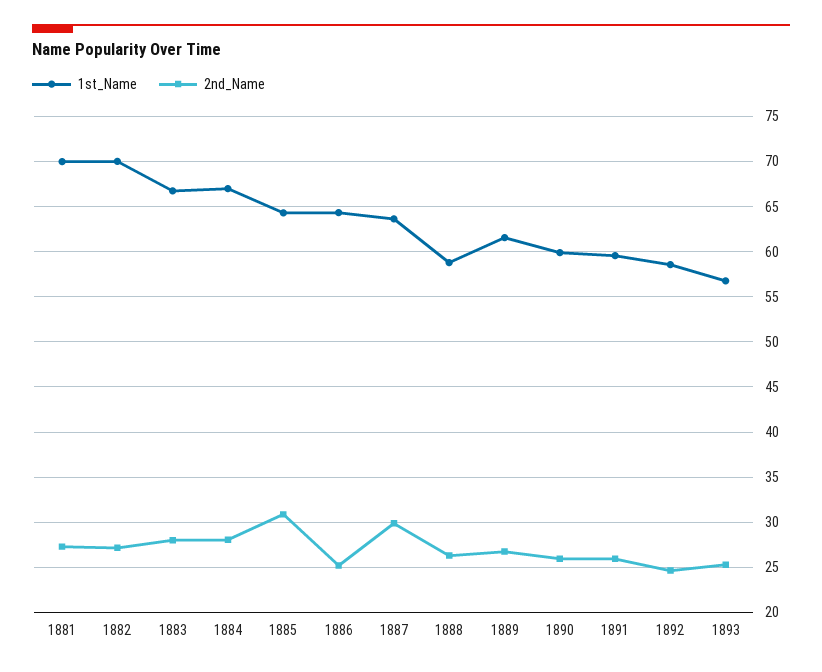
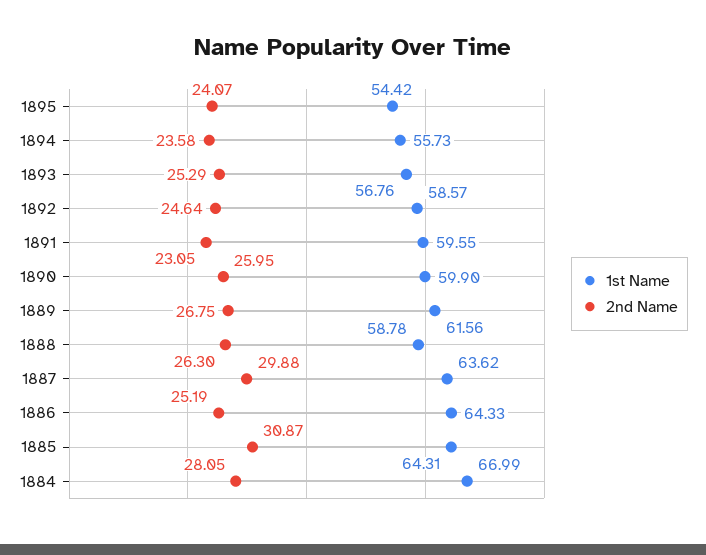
1st_Name, 1881: 70 -> none
2nd_Name, 1881: 27 -> none
1st_Name, 1882: 70 -> none
2nd_Name, 1882: 27 -> none
1st_Name, 1883: 67 -> none
2nd_Name, 1883: 28 -> none
2nd_Name, 1891: 26 -> 23.05
1st_Name, 1895: none -> 54.42
2nd_Name, 1895: none -> 24.07
1st_Name, 1894: none -> 55.73
2nd_Name, 1894: none -> 23.58

